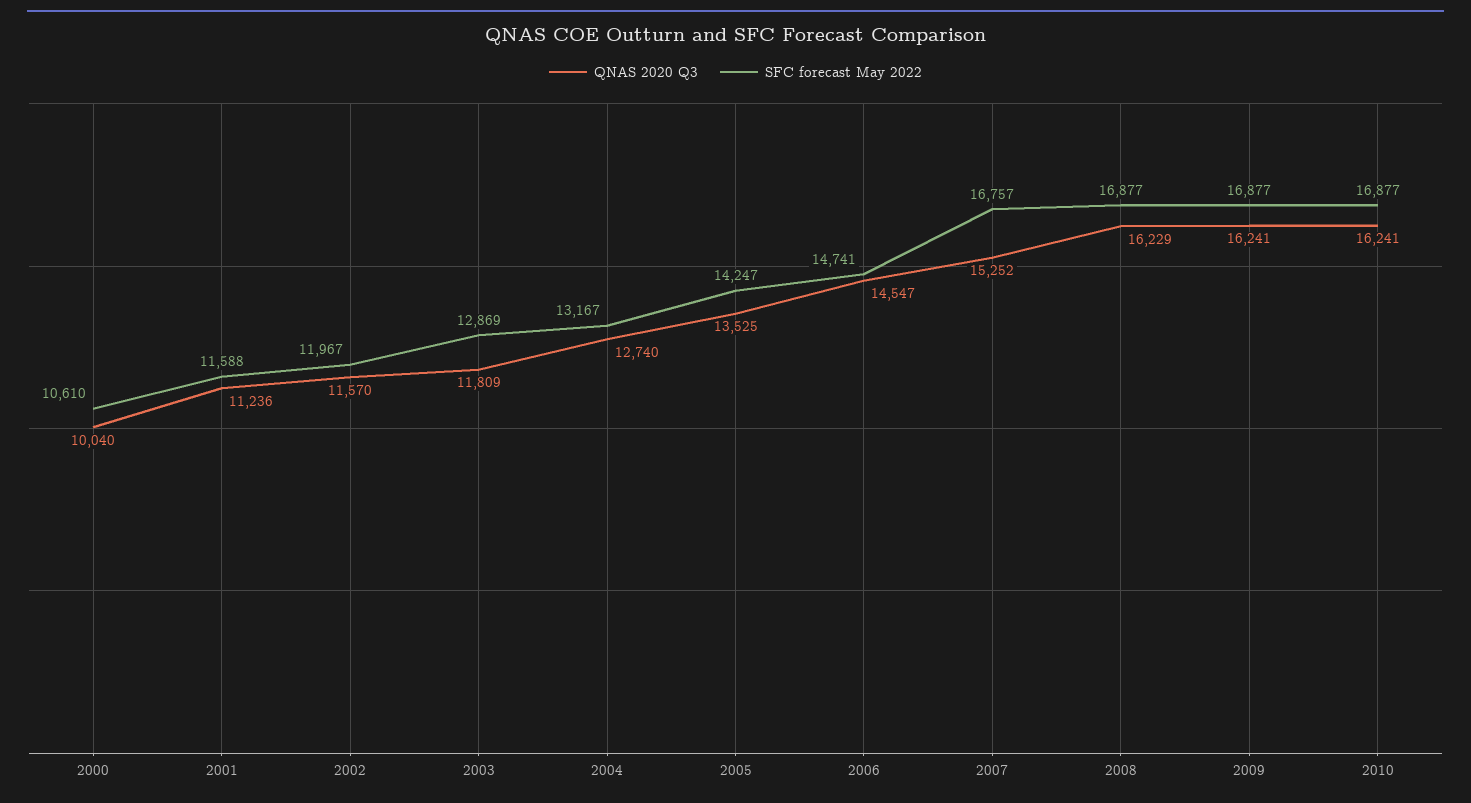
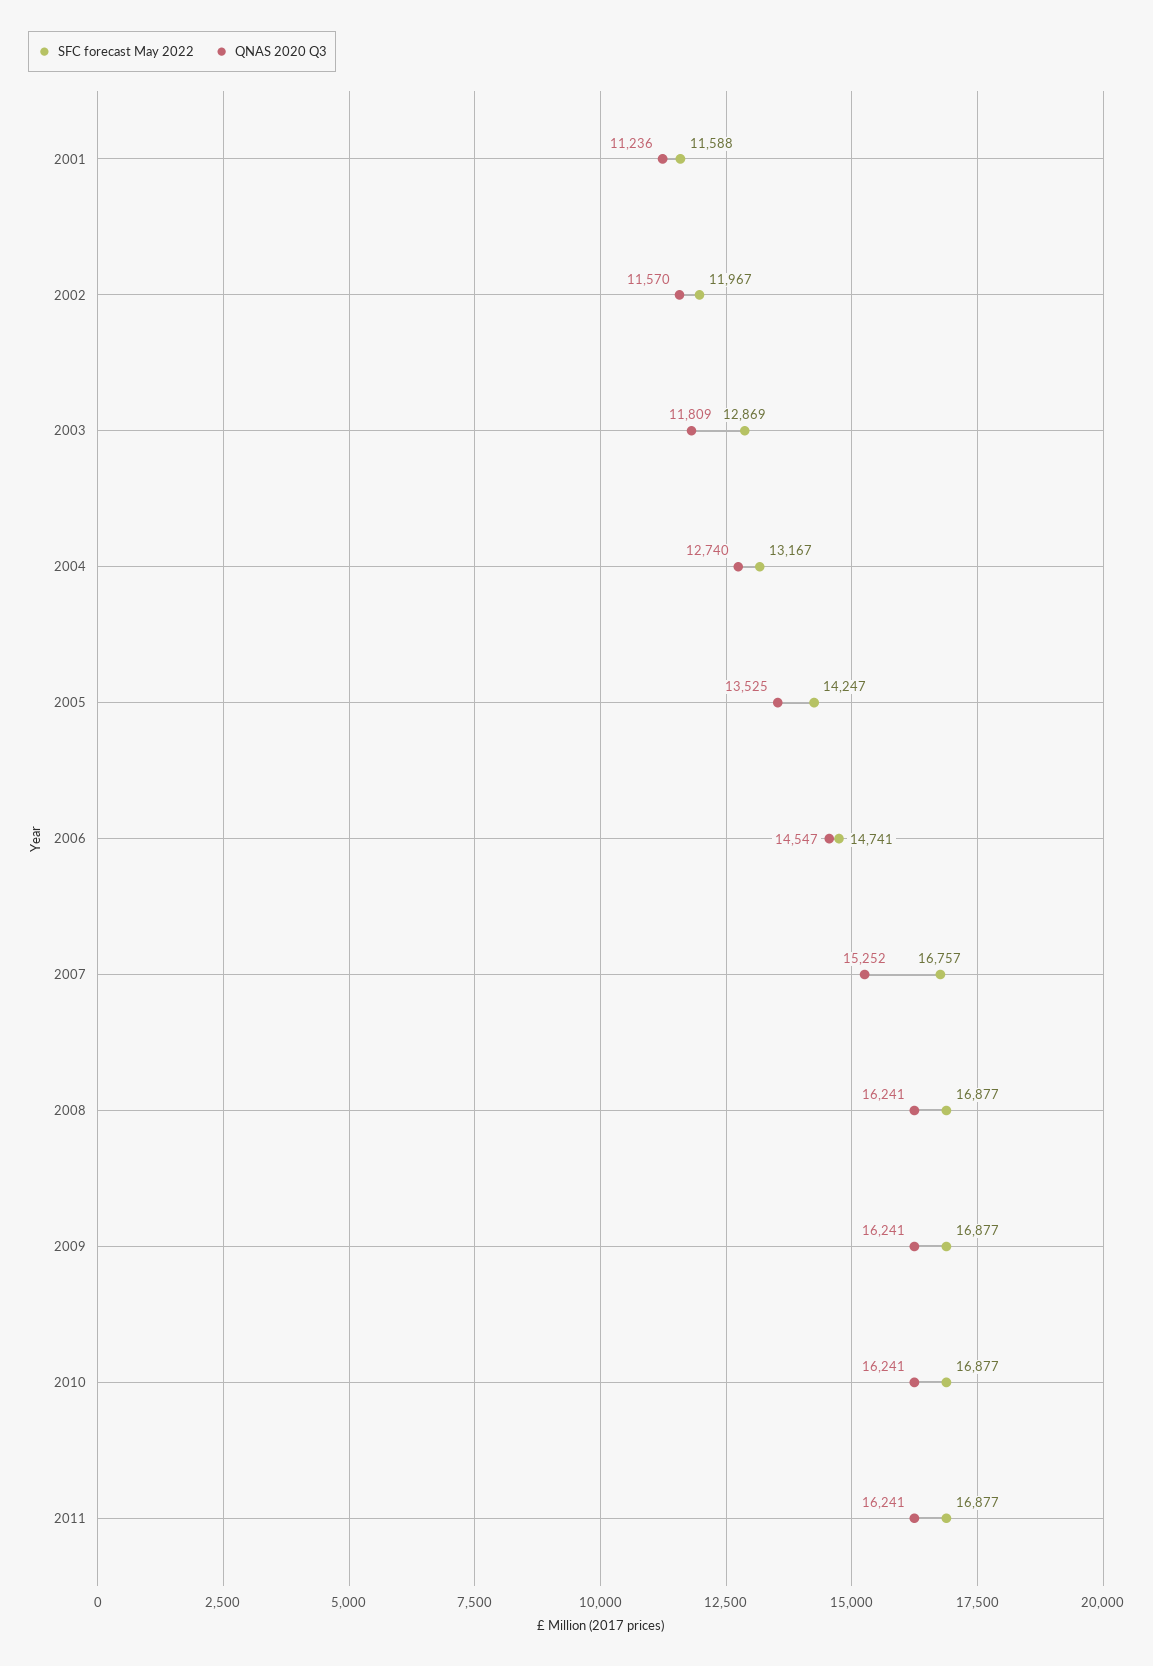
QNAS 2020 Q3, 2000: 10040 -> none
SFC forecast May 2022, 2000: 10610 -> none
QNAS 2020 Q3, 2008: 16229 -> 16241
SFC forecast May 2022, 2011: none -> 16877
QNAS 2020 Q3, 2011: none -> 16241

